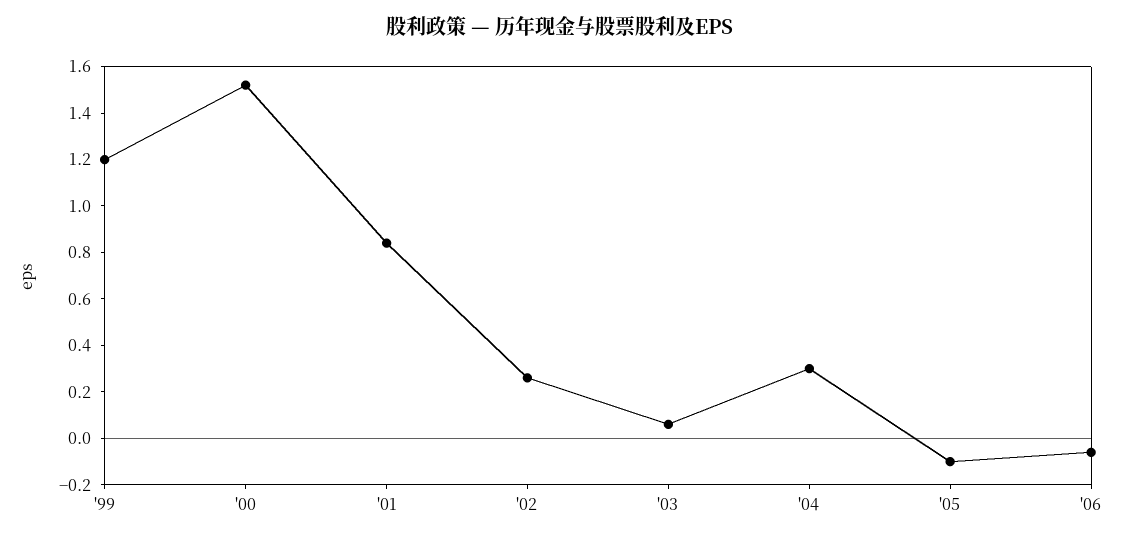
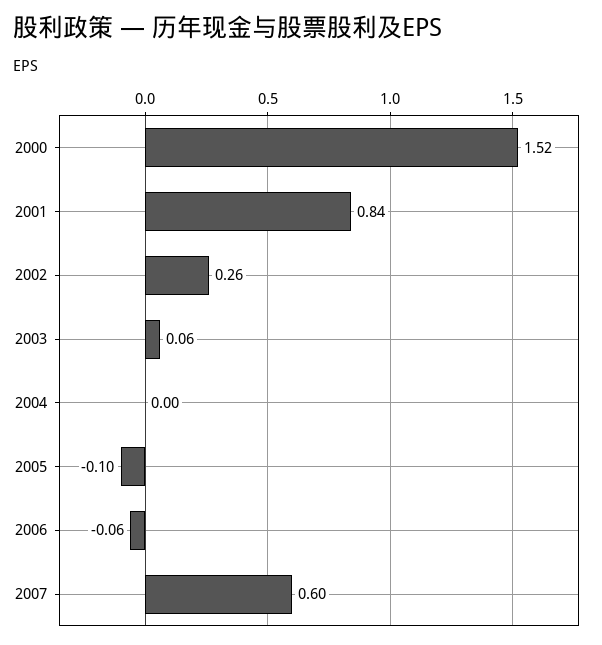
'99: 1.2 -> none
'04: 0.3 -> 0
2007: none -> 0.6

